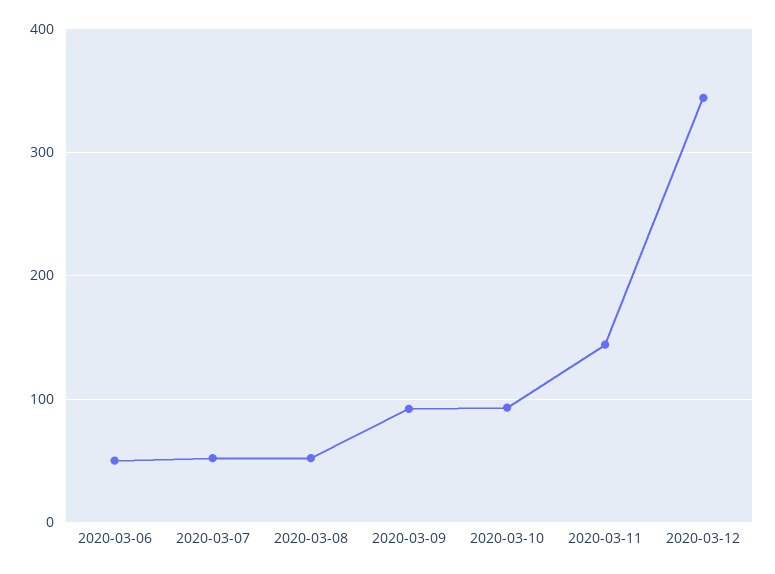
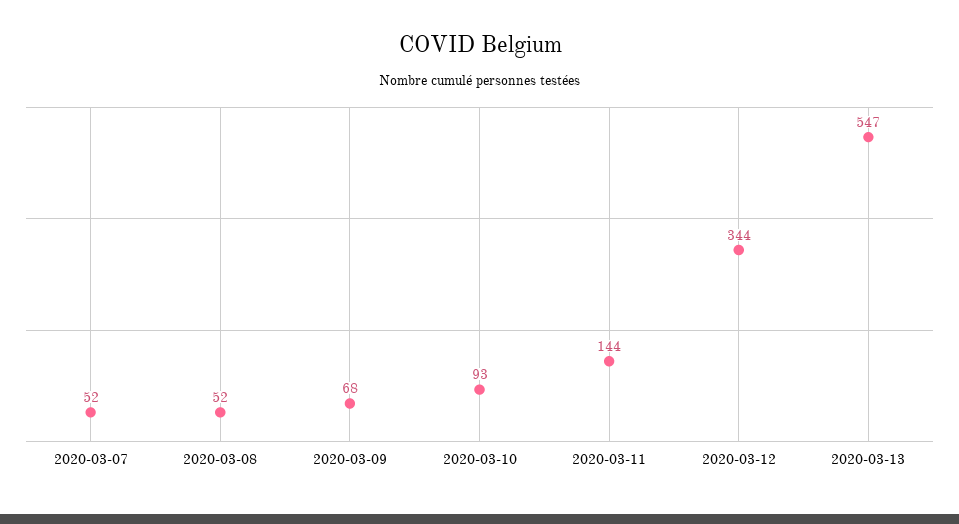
2020-03-06: 50 -> none
2020-03-09: 90 -> 68
2020-03-13: none -> 547

